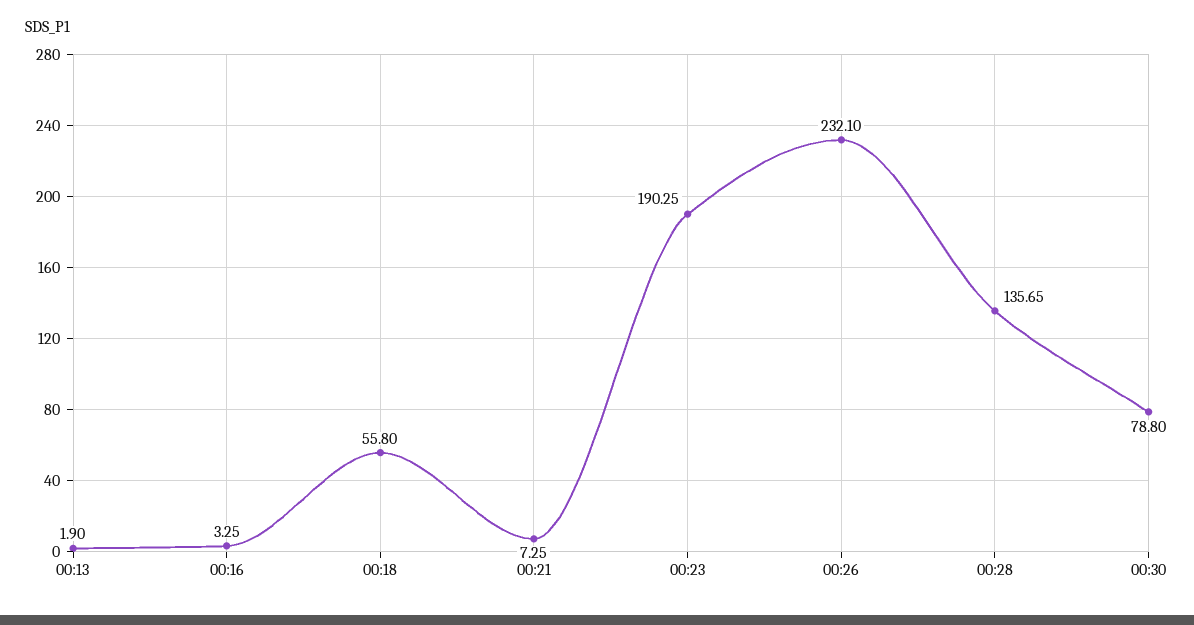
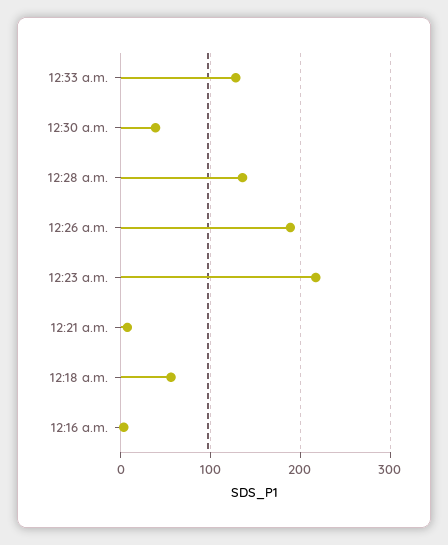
00:13: 1.9 -> none
00:23: 190.25 -> 220
00:26: 232.1 -> 190
00:30: 78.8 -> 40
12:33 a.m.: none -> 130

